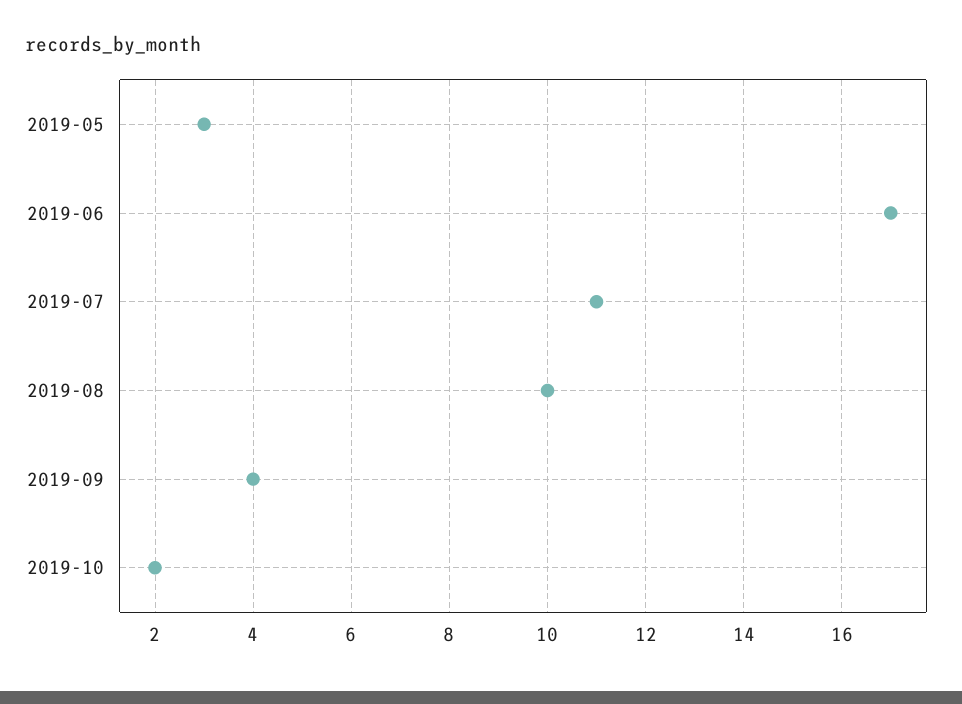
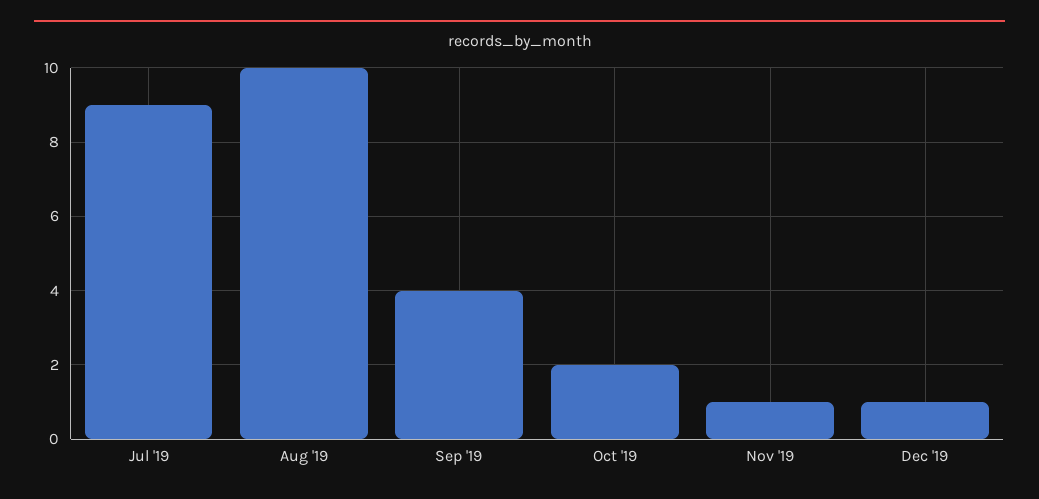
2019-05: 3 -> none
2019-06: 17 -> none
2019-07: 11 -> 9
Nov '19: none -> 1
Dec '19: none -> 1

